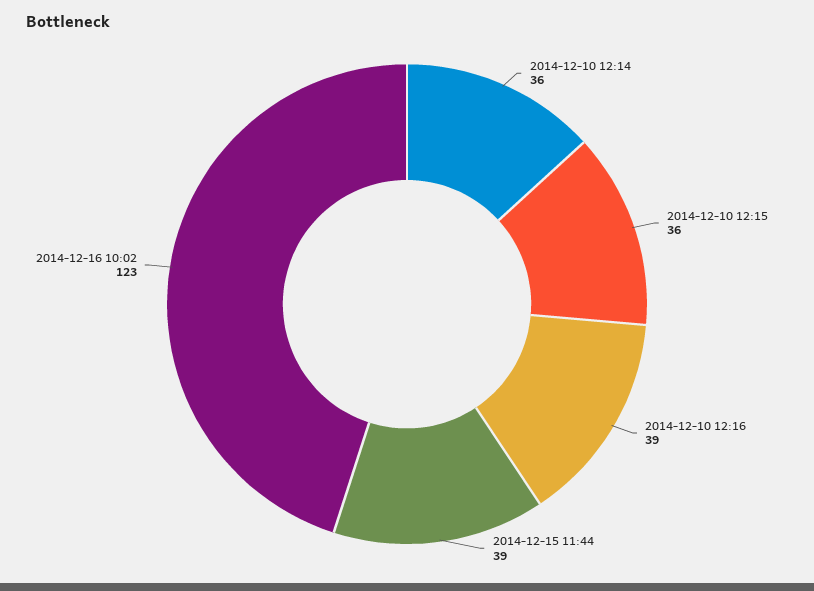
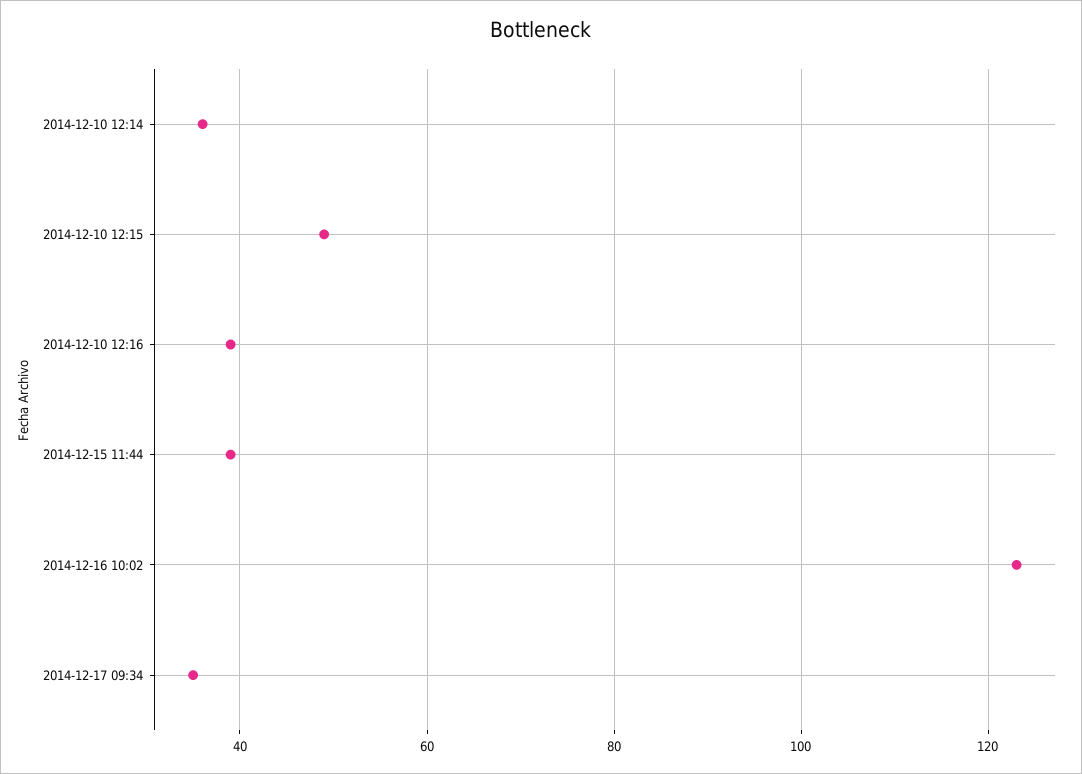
2014-12-10 12:15: 36 -> 50
2014-12-17 09:34: none -> 35

